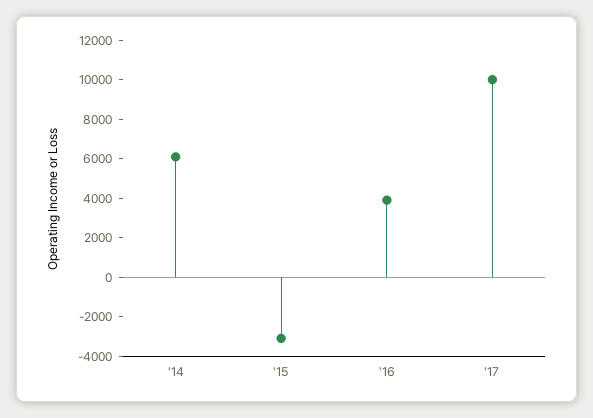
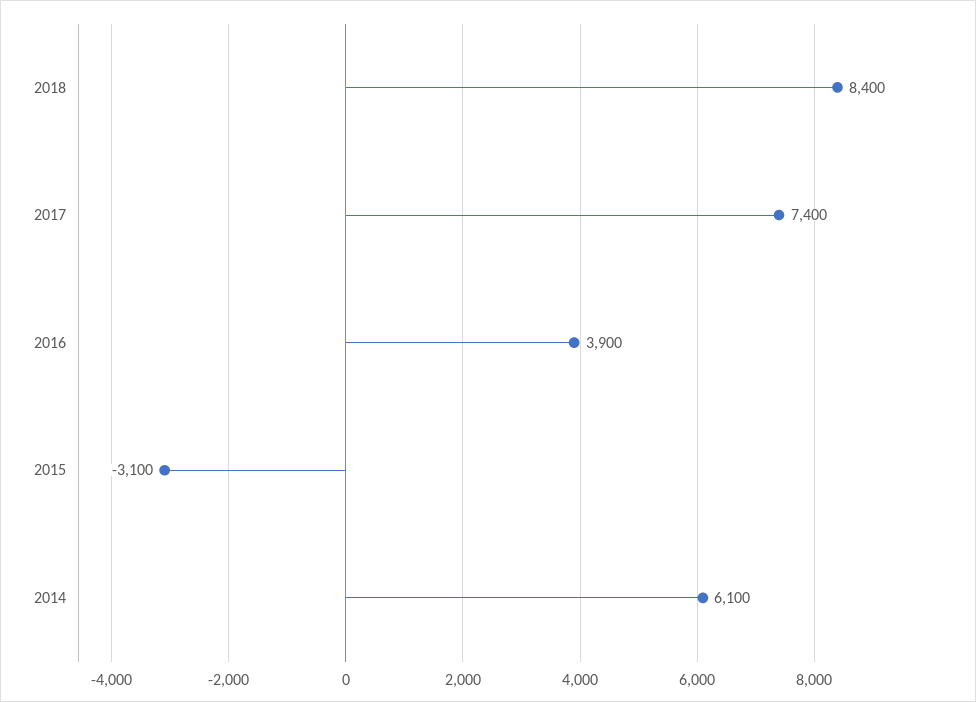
'17: 10000 -> 7400
2018: none -> 8400

